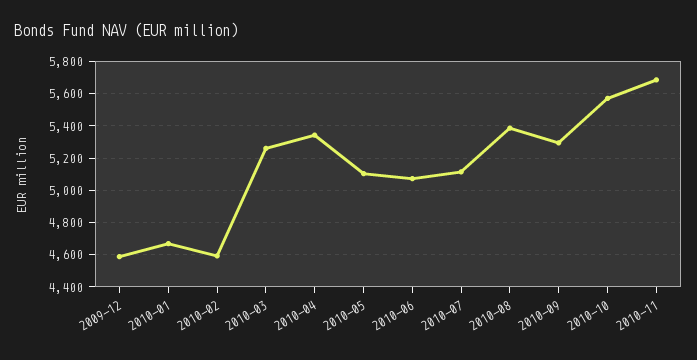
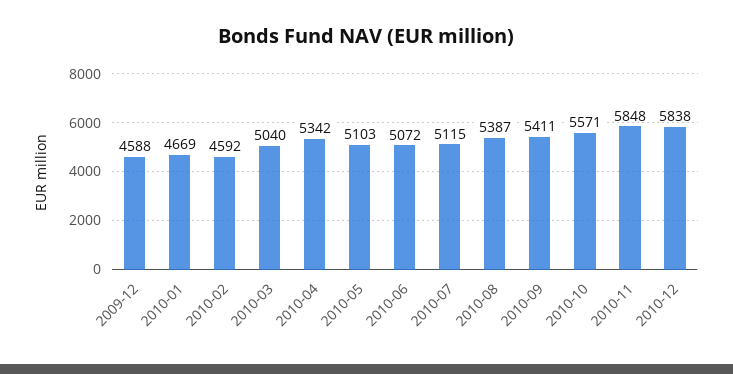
2010-03: 5250 -> 5040
2010-09: 5300 -> 5411
2010-11: 5700 -> 5848
2010-12: none -> 5838

